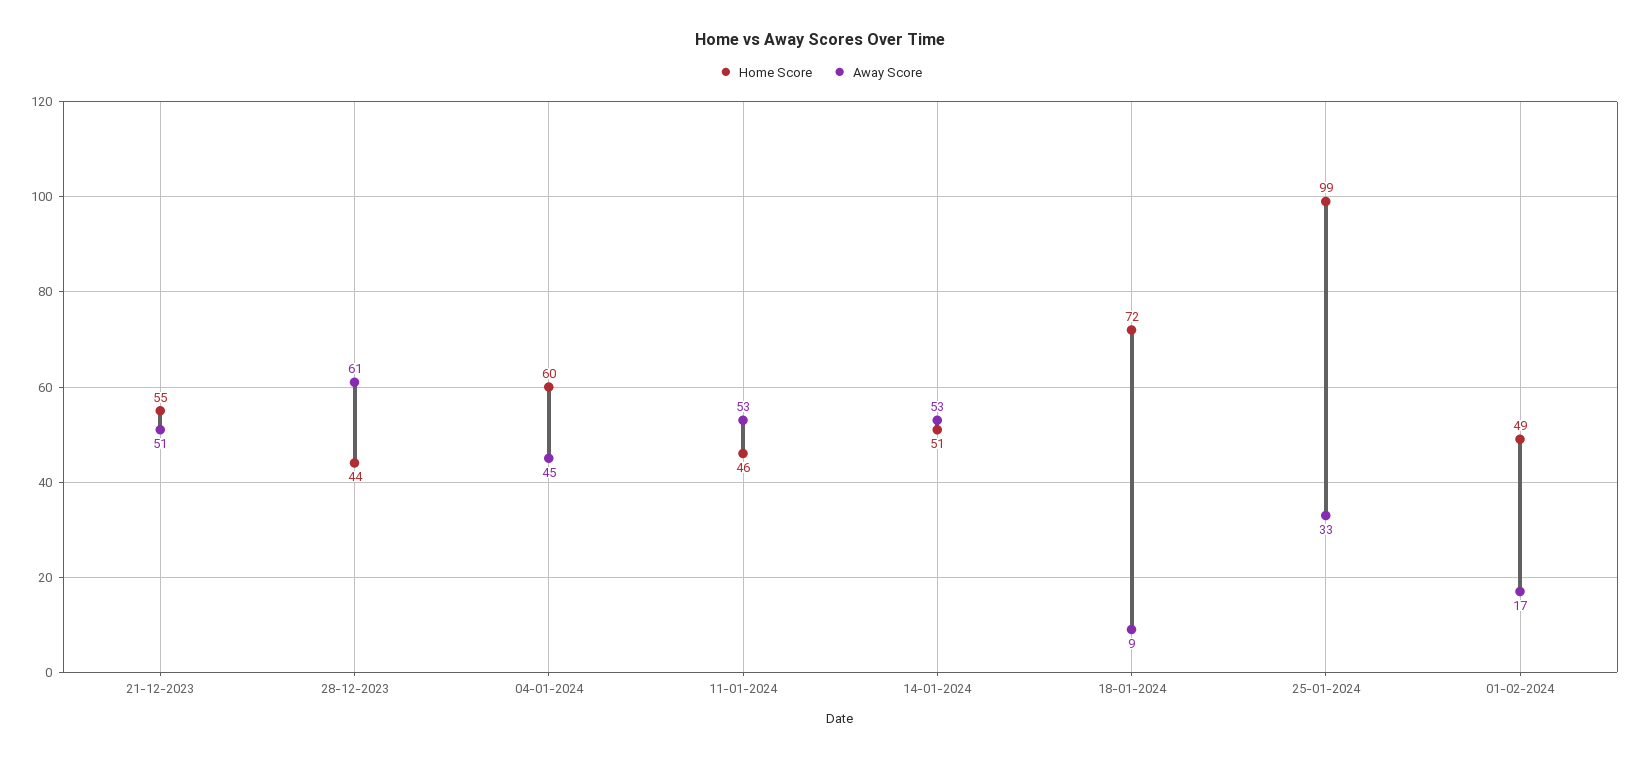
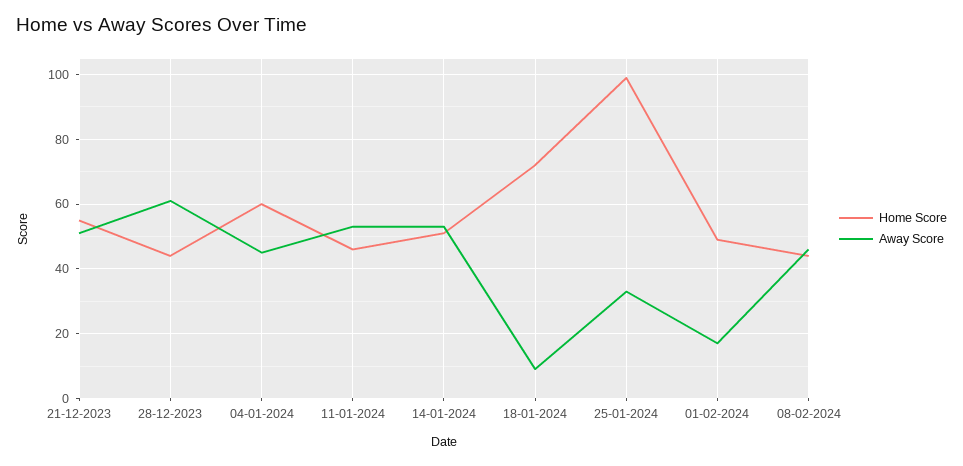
Home Score, 08-02-2024: none -> 45
Away Score, 08-02-2024: none -> 45

